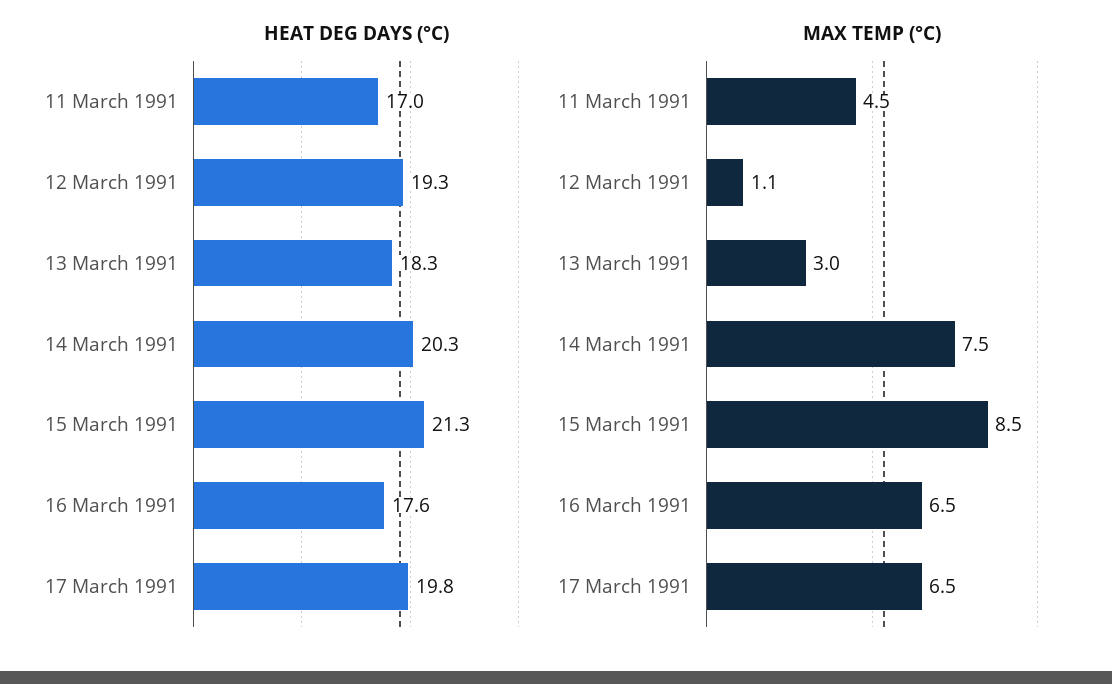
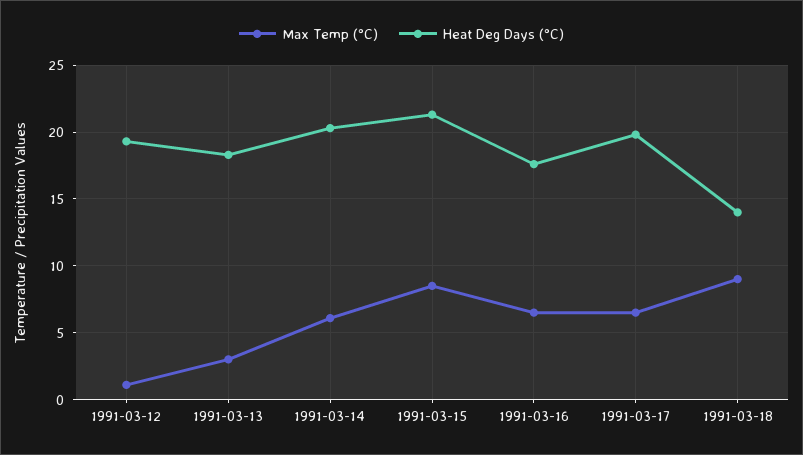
HEAT DEG DAYS (°C), 11 March 1991: 17 -> none
MAX TEMP (°C), 11 March 1991: 4.5 -> none
MAX TEMP (°C), 14 March 1991: 7.5 -> 6
MAX TEMP (°C), 1991-03-18: none -> 9
HEAT DEG DAYS (°C), 1991-03-18: none -> 14

